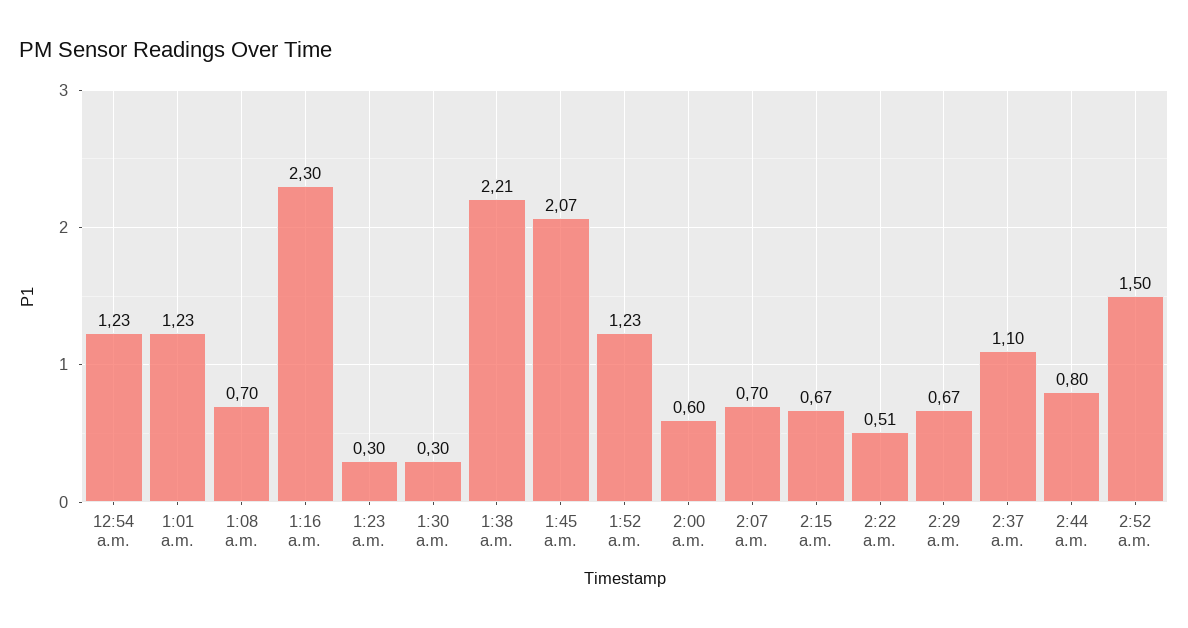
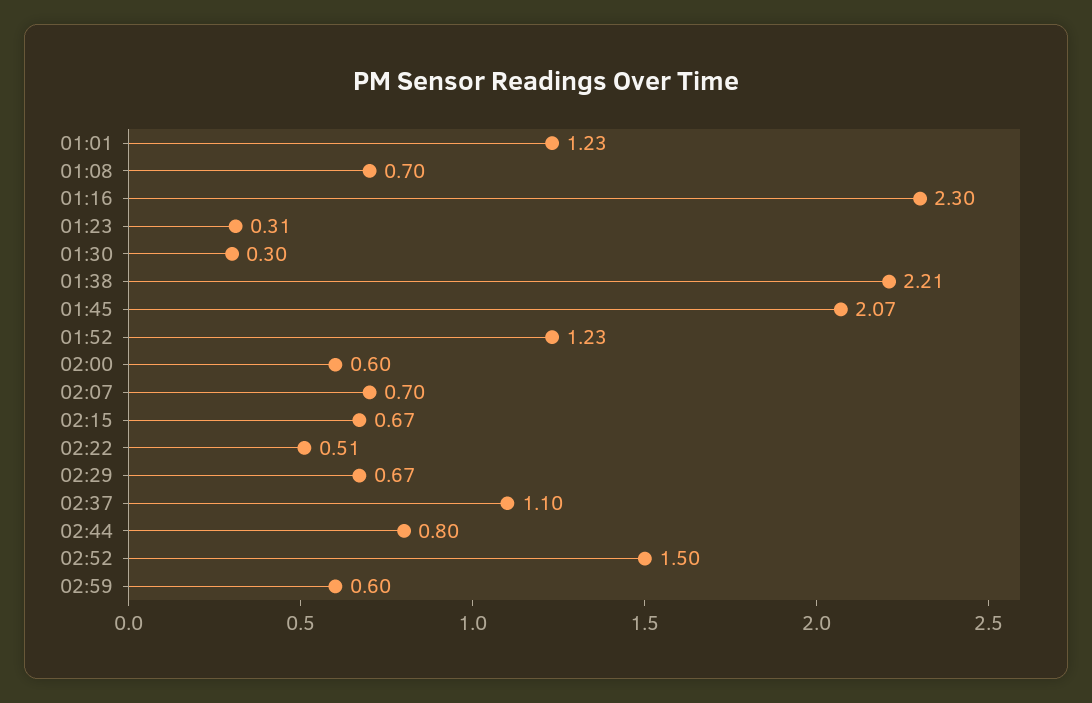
12:54 a.m.: 1.23 -> none
1:23 a.m.: 0.3 -> 0.31
02:59: none -> 0.6

